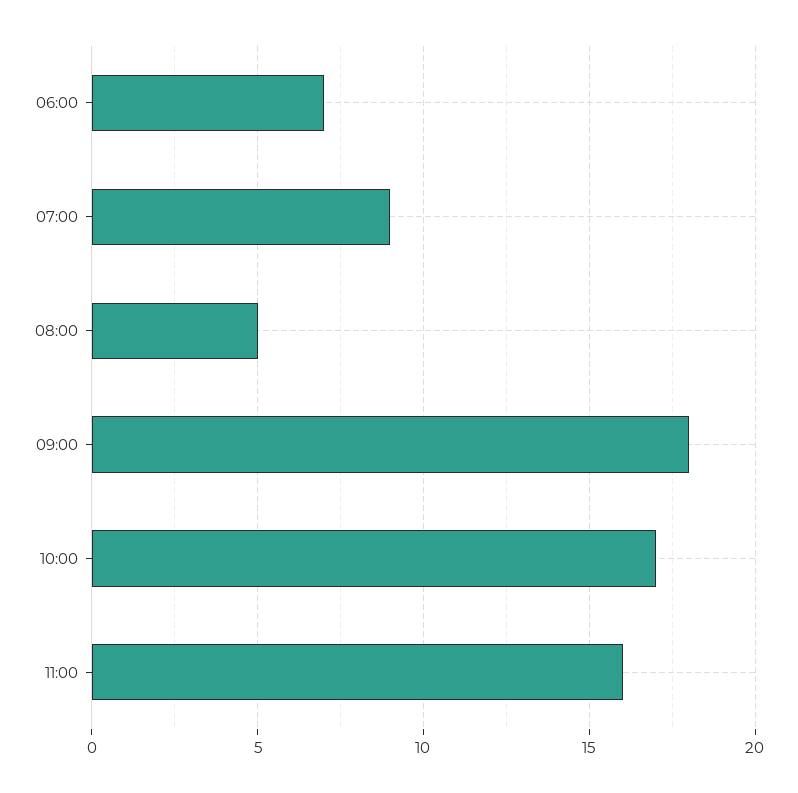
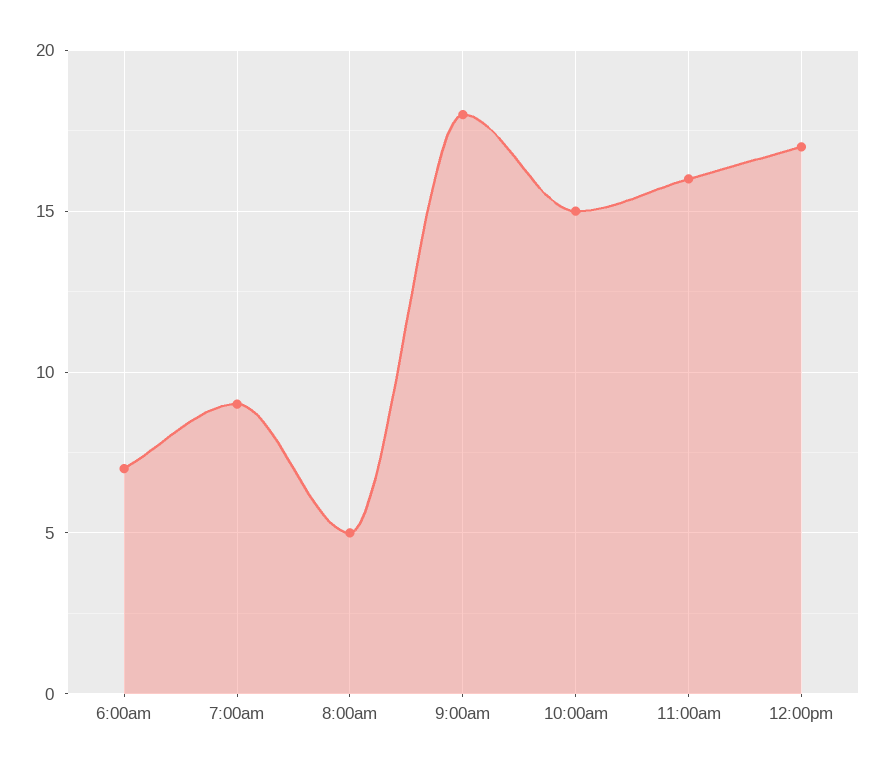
10:00: 17 -> 15
12:00pm: none -> 17

